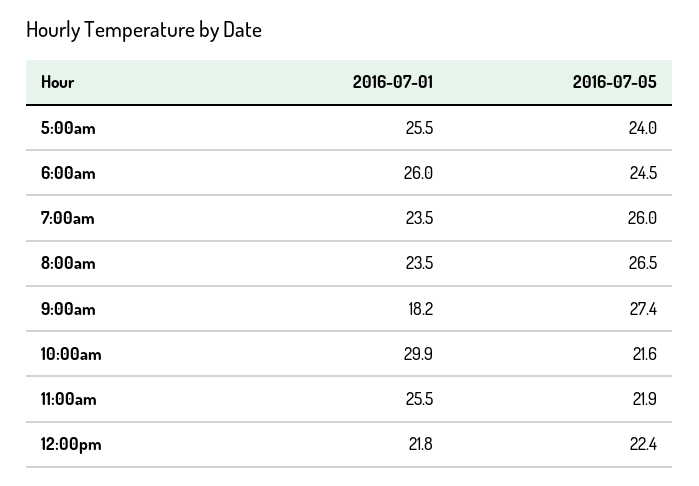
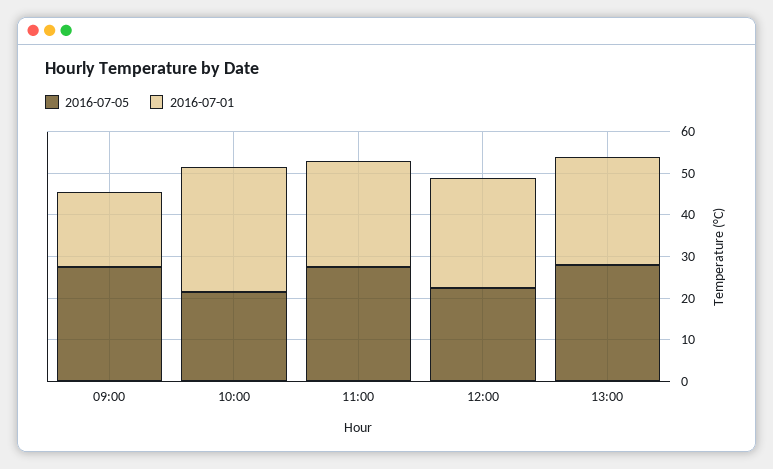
2016-07-01, 5:00am: 25.5 -> none
2016-07-05, 5:00am: 24 -> none
2016-07-01, 6:00am: 26 -> none
2016-07-05, 6:00am: 24.5 -> none
2016-07-01, 7:00am: 23.5 -> none
2016-07-05, 7:00am: 26 -> none
2016-07-01, 8:00am: 23.5 -> none
2016-07-05, 8:00am: 26.5 -> none
2016-07-05, 11:00am: 21.9 -> 28
2016-07-01, 12:00pm: 21.8 -> 26
2016-07-05, 13:00: none -> 28
2016-07-01, 13:00: none -> 26

